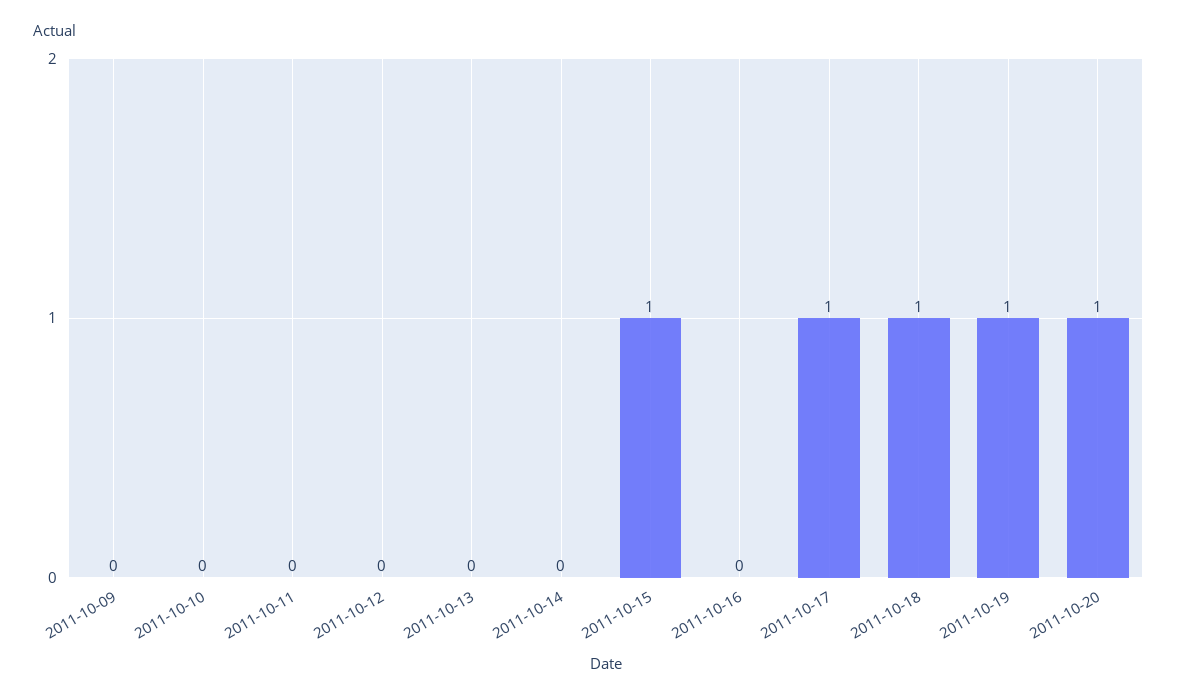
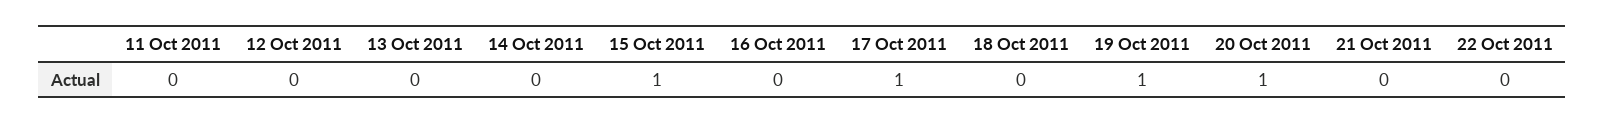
2011-10-09: 0 -> none
2011-10-10: 0 -> none
2011-10-18: 1 -> 0
21 Oct 2011: none -> 0
22 Oct 2011: none -> 0

